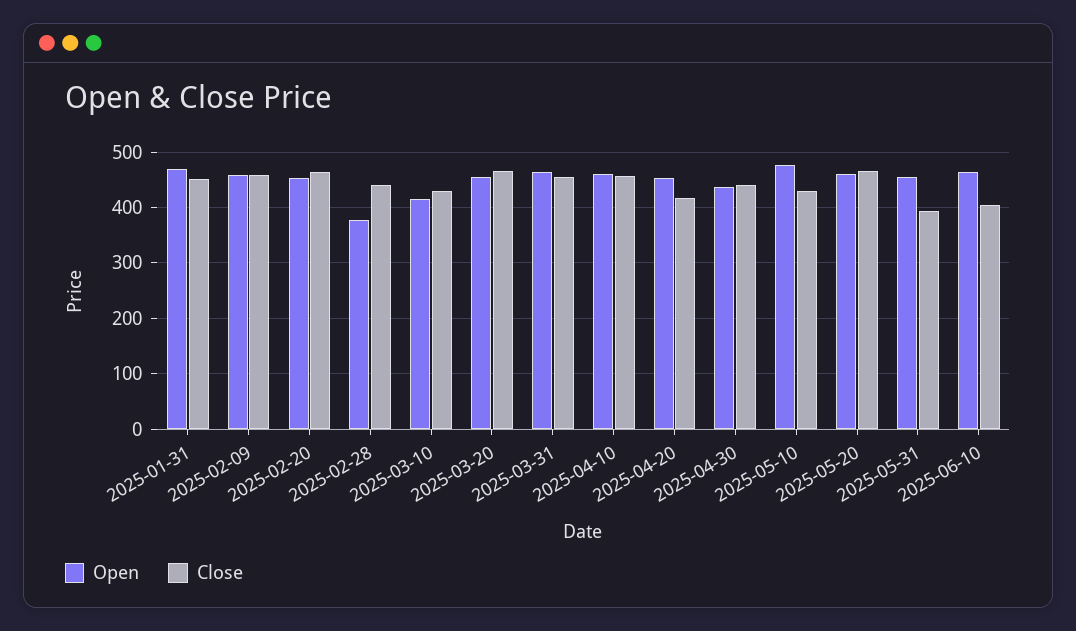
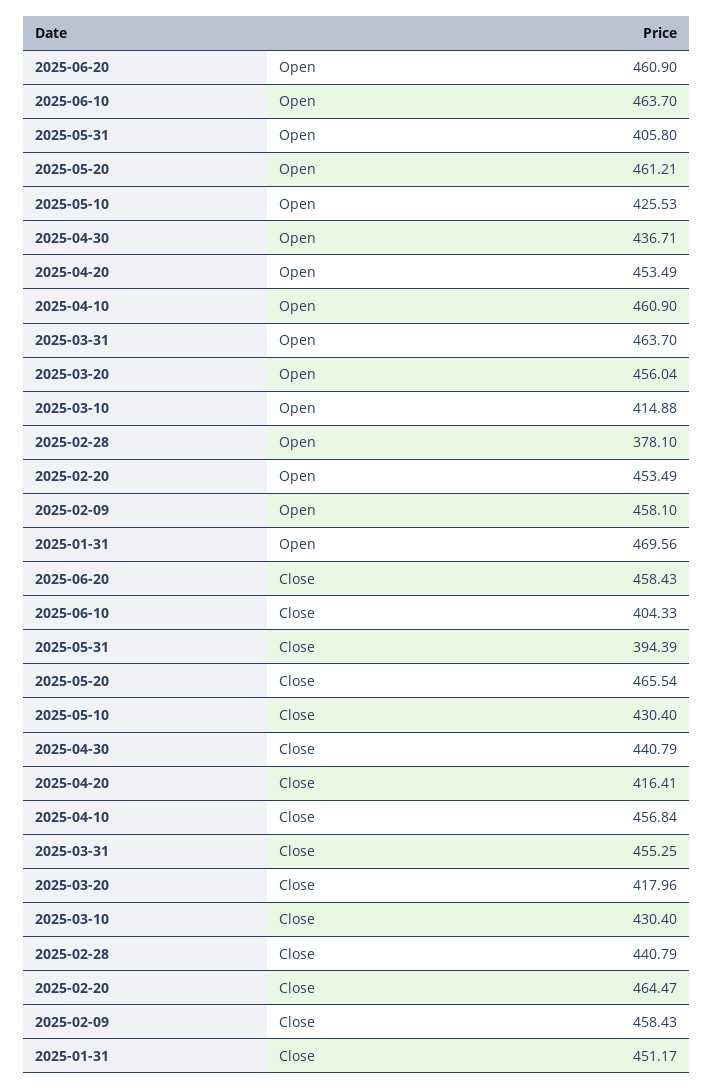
Close, 2025-03-20: 460 -> 417.96
Open, 2025-05-10: 480 -> 425.53
Open, 2025-05-31: 460 -> 405.8
Open, 2025-06-20: none -> 460.9
Close, 2025-06-20: none -> 458.43

